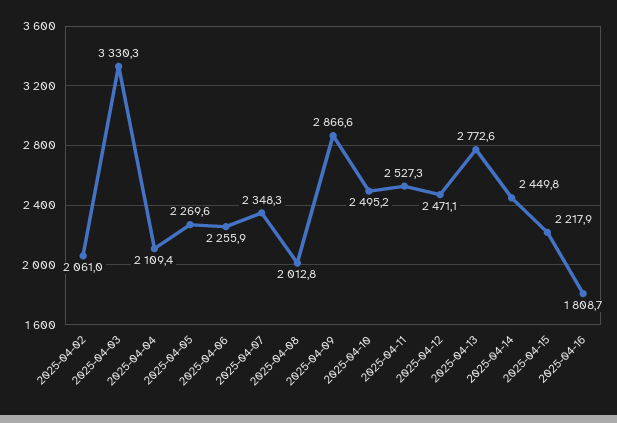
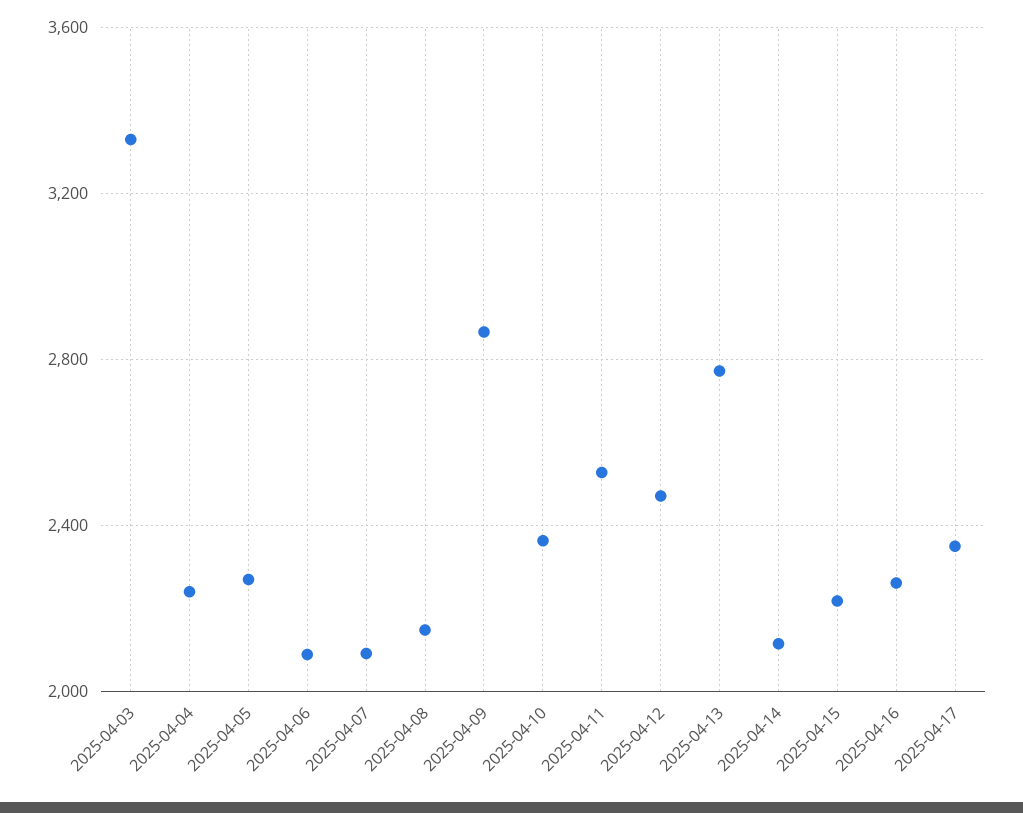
2025-04-02: 2061 -> none
2025-04-04: 2109.4 -> 2250
2025-04-06: 2255.9 -> 2100
2025-04-07: 2348.3 -> 2100
2025-04-08: 2012.8 -> 2150
2025-04-10: 2495.2 -> 2350
2025-04-14: 2449.8 -> 2100
2025-04-16: 1808.7 -> 2250
2025-04-17: none -> 2350

